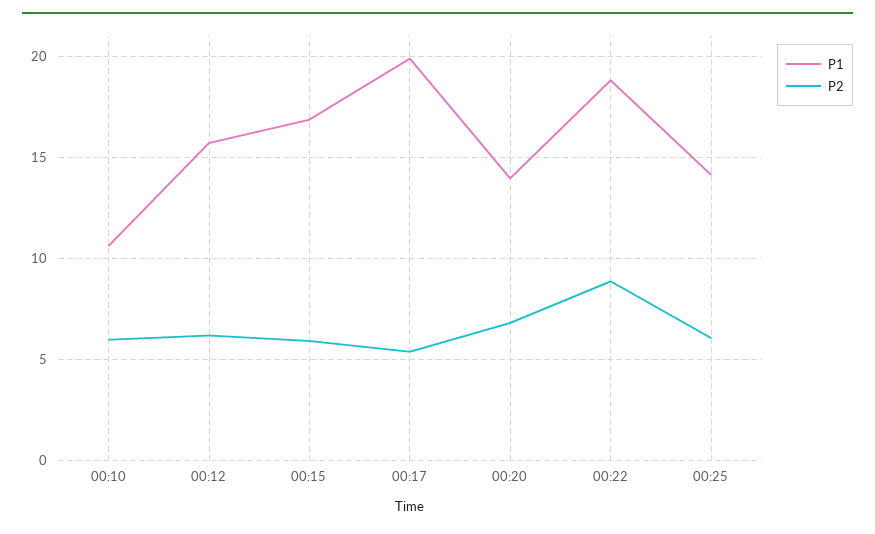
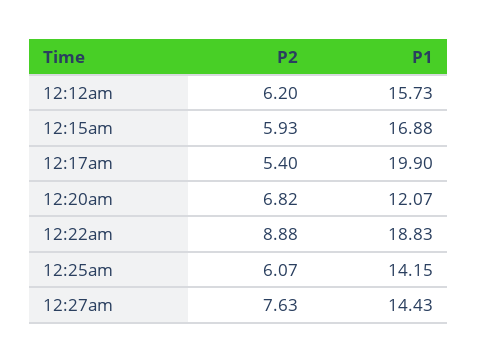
P1, 00:10: 10.5 -> none
P2, 00:10: 6 -> none
P1, 00:20: 14 -> 12.07
P2, 12:27am: none -> 7.63
P1, 12:27am: none -> 14.43

